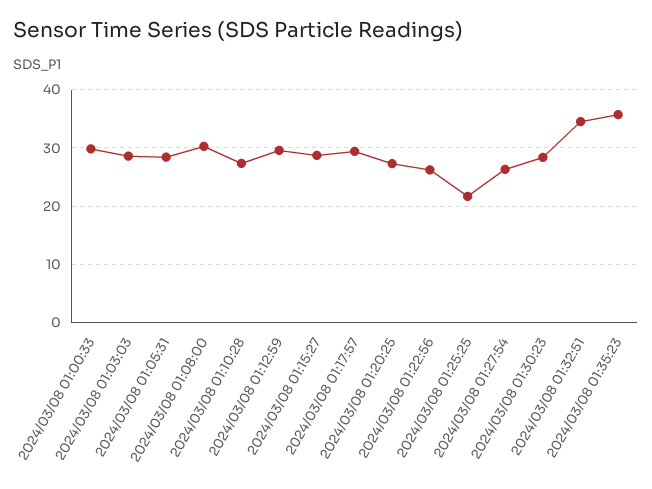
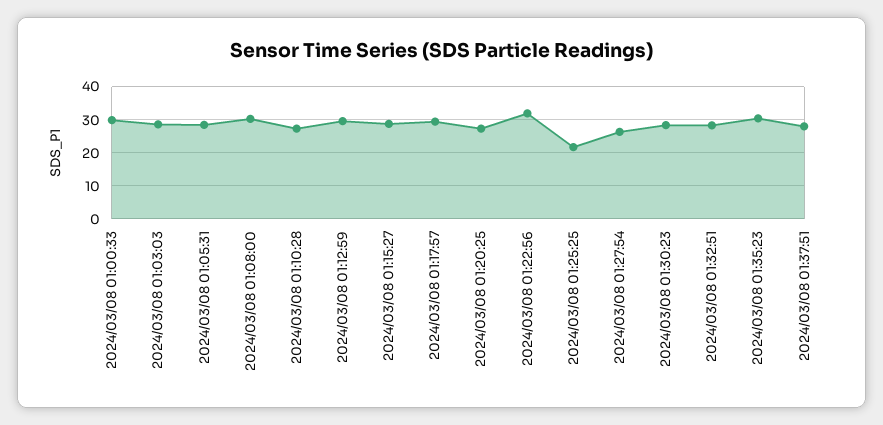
2024/03/08 01:22:56: 26 -> 32
2024/03/08 01:32:51: 34 -> 28
2024/03/08 01:35:23: 36 -> 30
2024/03/08 01:37:51: none -> 28

